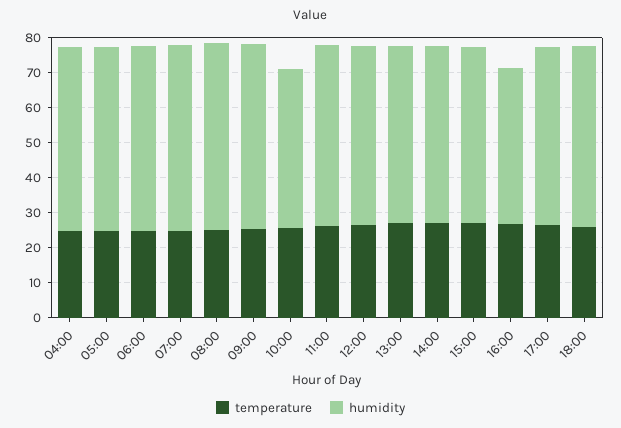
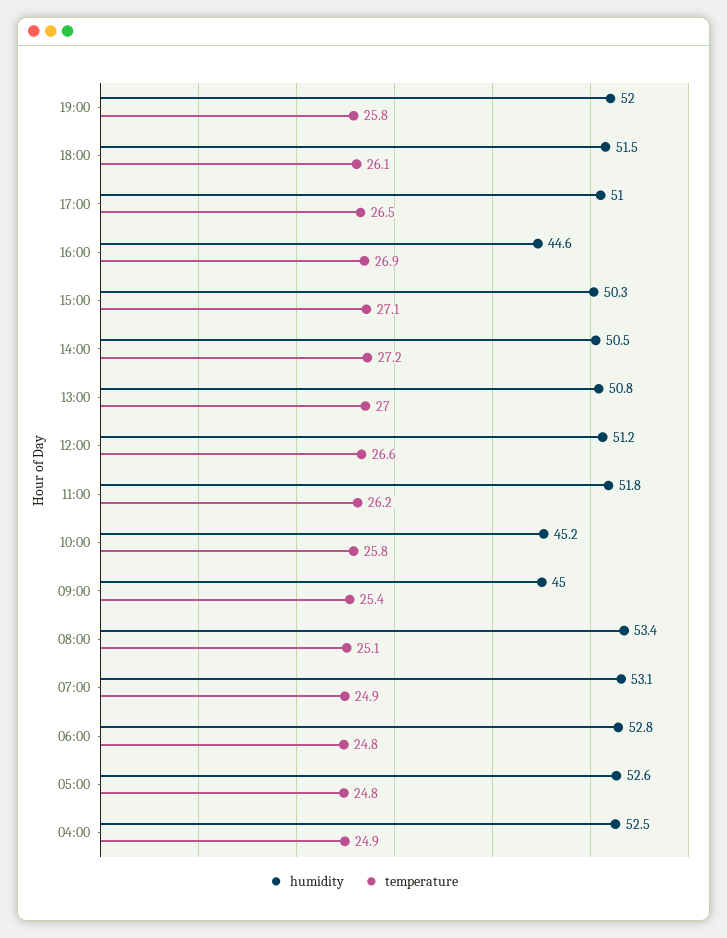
humidity, 09:00: 52.5 -> 45
humidity, 19:00: none -> 52
temperature, 19:00: none -> 25.8

